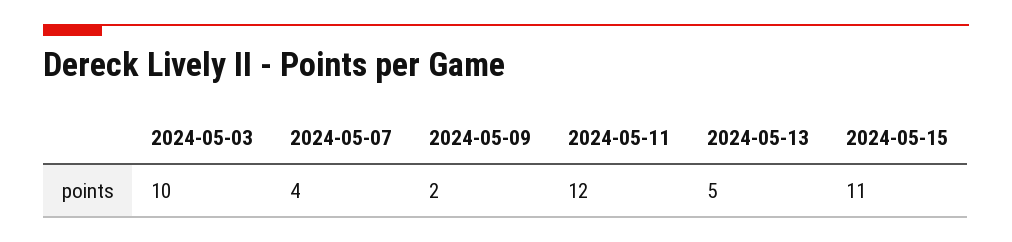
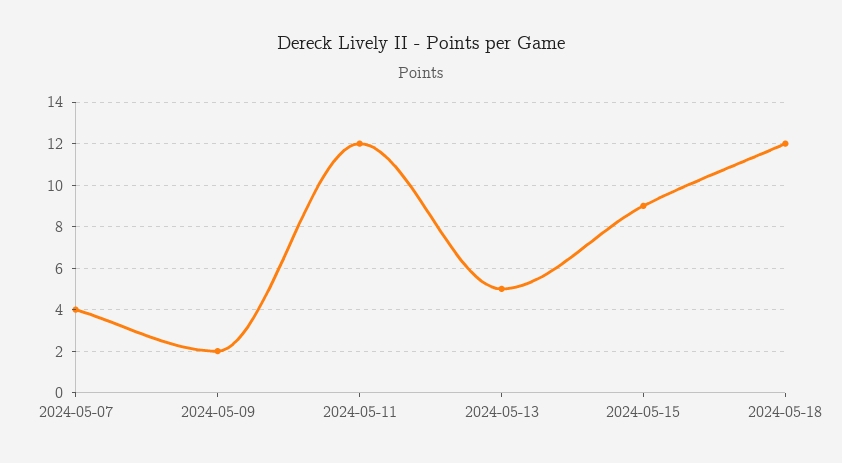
2024-05-03: 10 -> none
2024-05-15: 11 -> 9
2024-05-18: none -> 12

